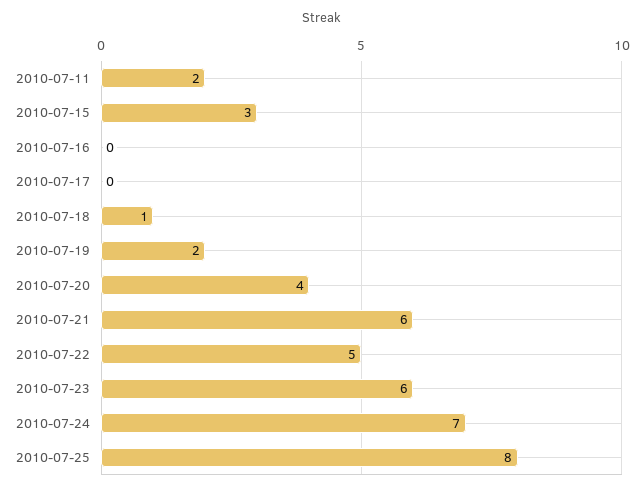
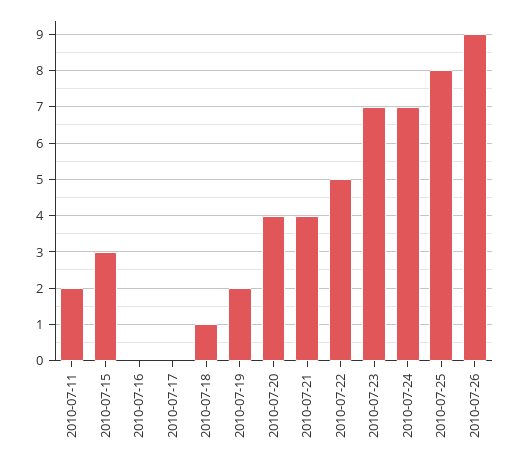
2010-07-21: 6 -> 4
2010-07-23: 6 -> 7
2010-07-26: none -> 9

